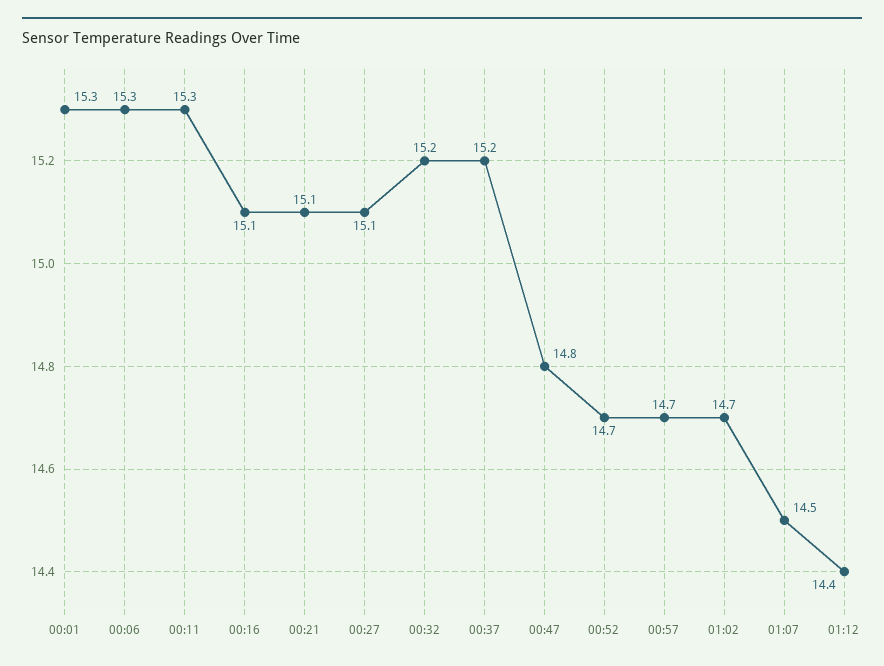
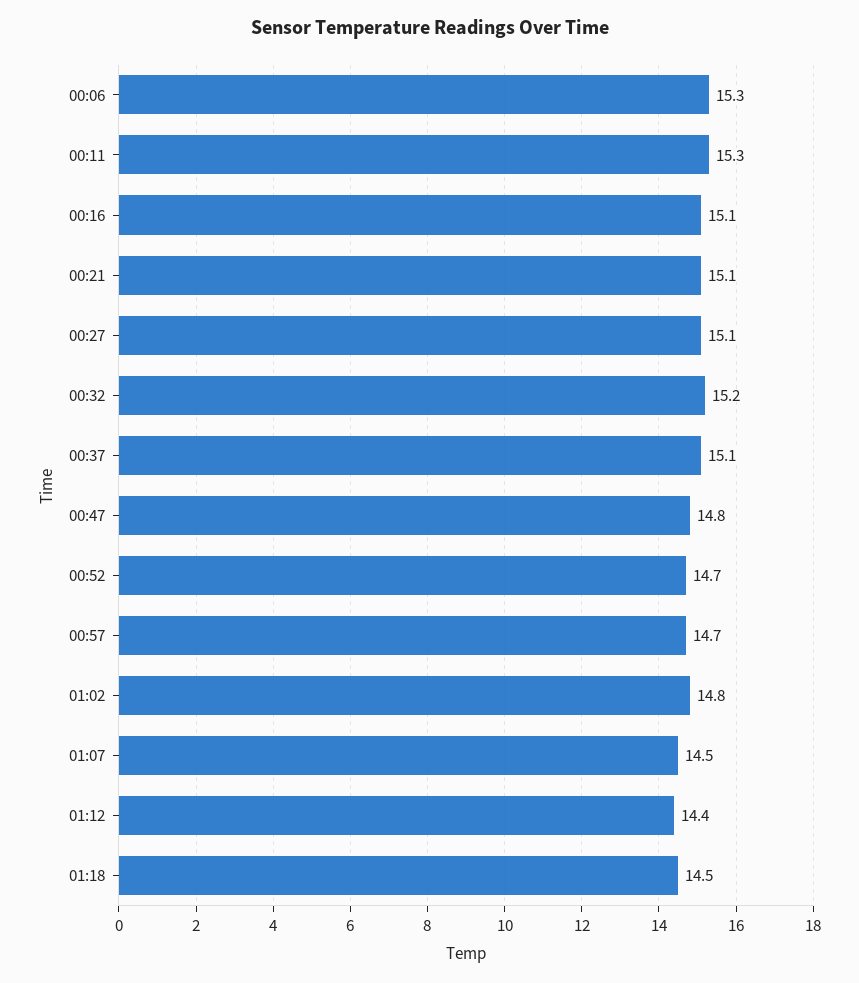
00:01: 15.3 -> none
00:37: 15.2 -> 15.1
01:02: 14.7 -> 14.8
01:18: none -> 14.5

